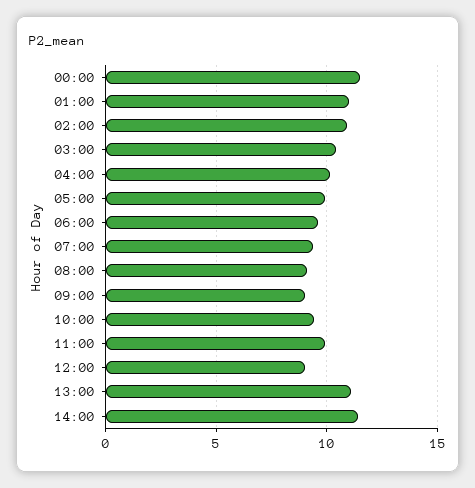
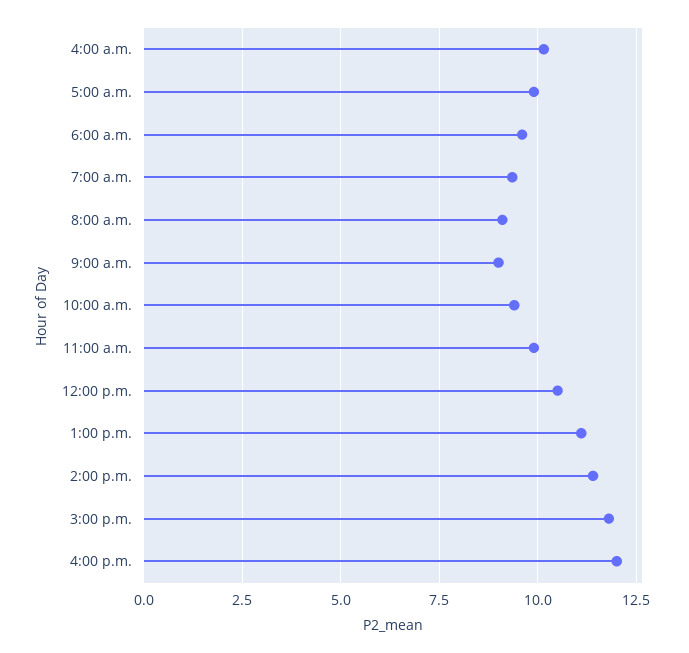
00:00: 11.5 -> none
01:00: 11 -> none
02:00: 11 -> none
03:00: 10.5 -> none
12:00: 9 -> 10.5
3:00 p.m.: none -> 11.75
4:00 p.m.: none -> 12

